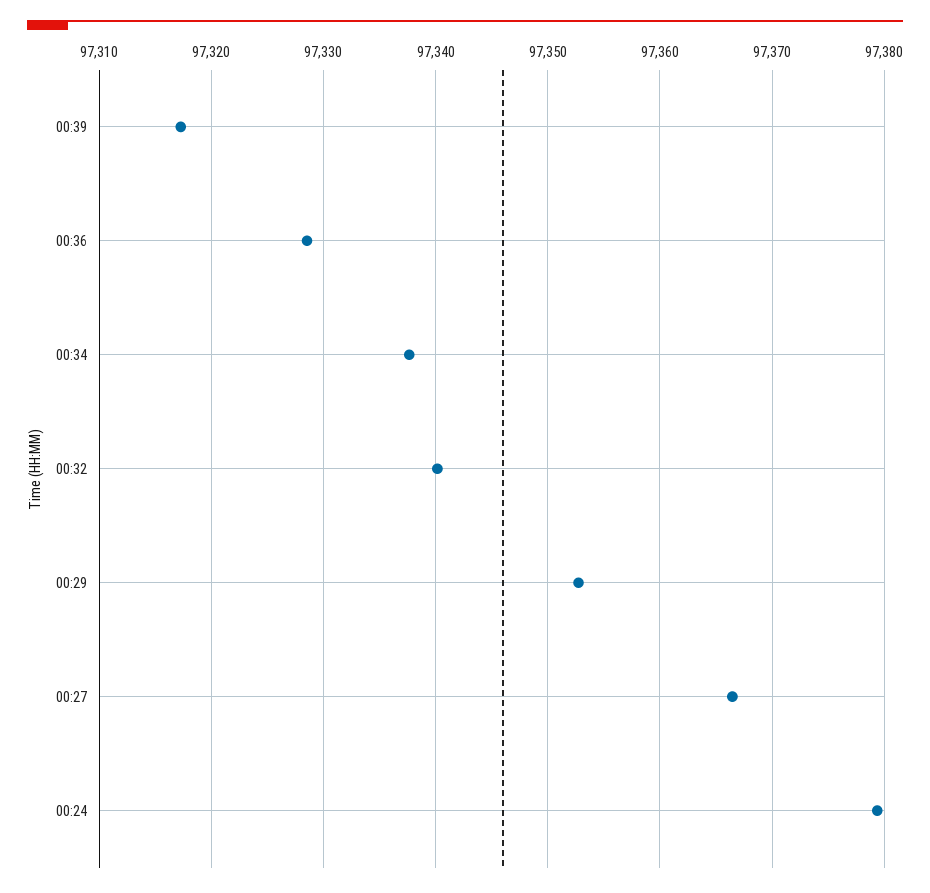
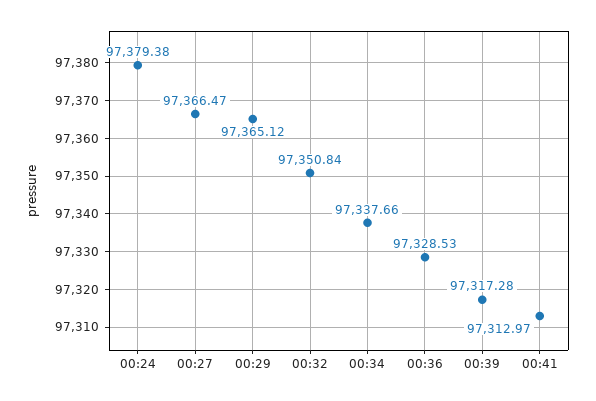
00:32: 97340 -> 97350.84
00:29: 97353 -> 97365.12
00:41: none -> 97312.97

